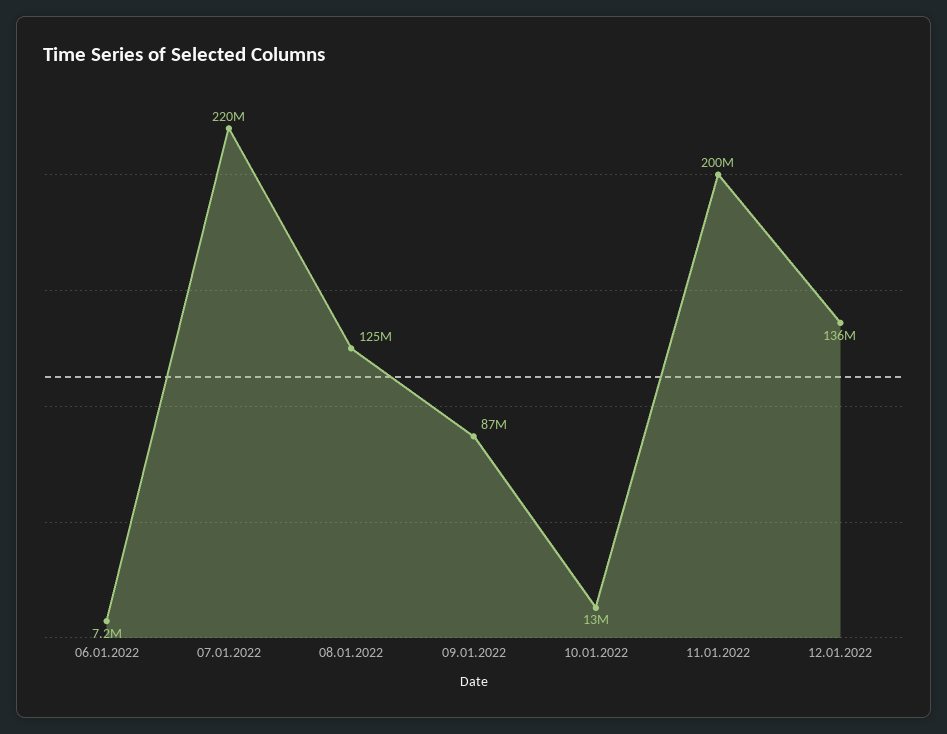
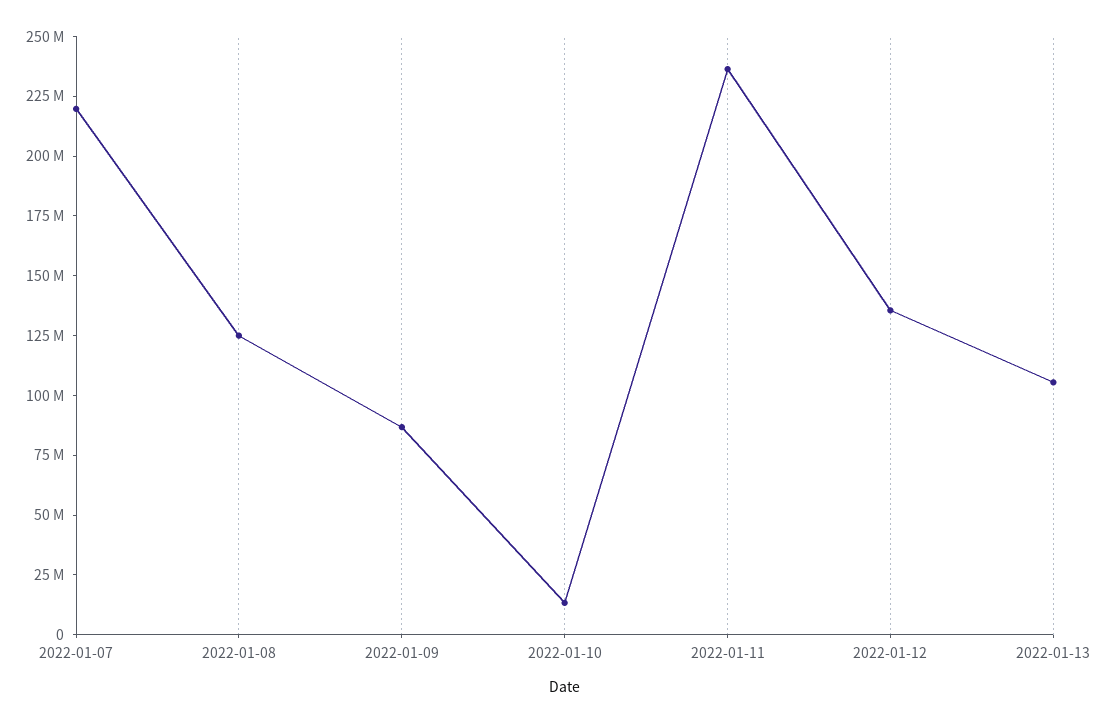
06.01.2022: 7200000 -> none
11.01.2022: 200000000 -> 235000000
2022-01-13: none -> 105000000

